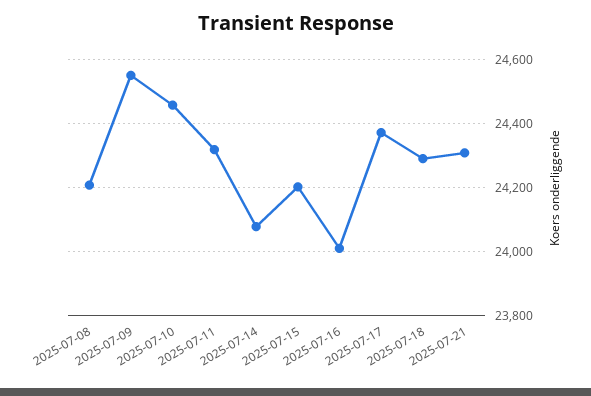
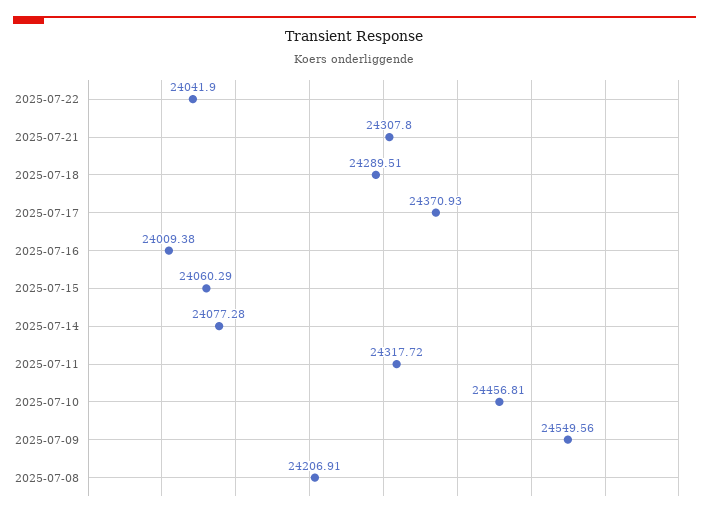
2025-07-15: 24200 -> 24060.29
2025-07-22: none -> 24041.9

